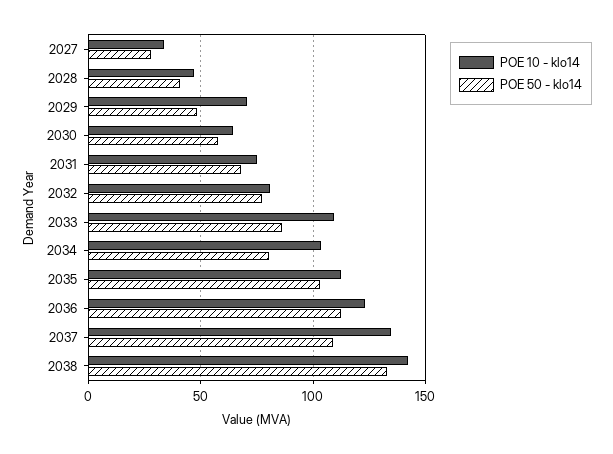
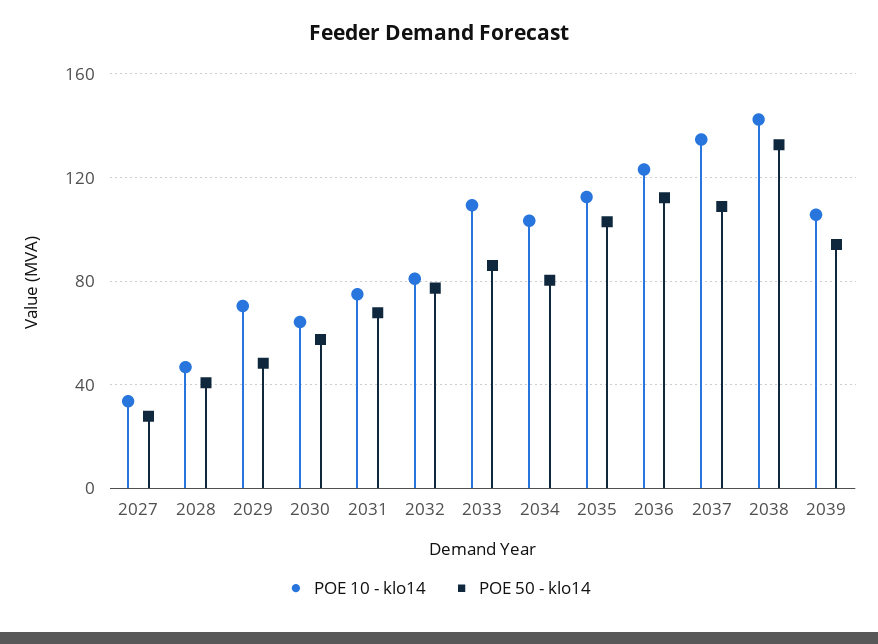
POE 10 - klo14, 2039: none -> 105
POE 50 - klo14, 2039: none -> 95

